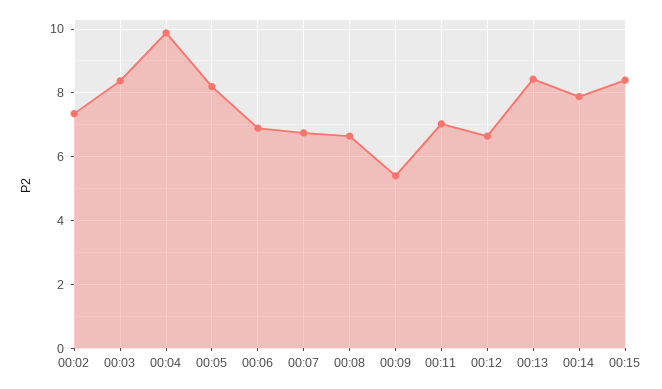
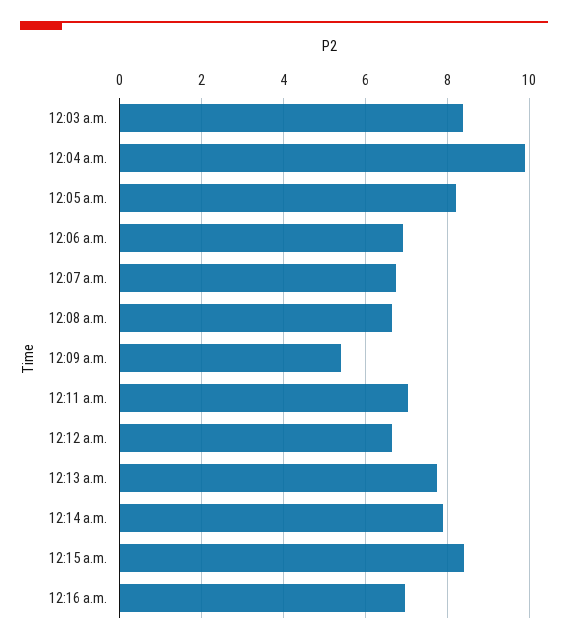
00:02: 7.4 -> none
00:13: 8.4 -> 7.8
12:16 a.m.: none -> 7

